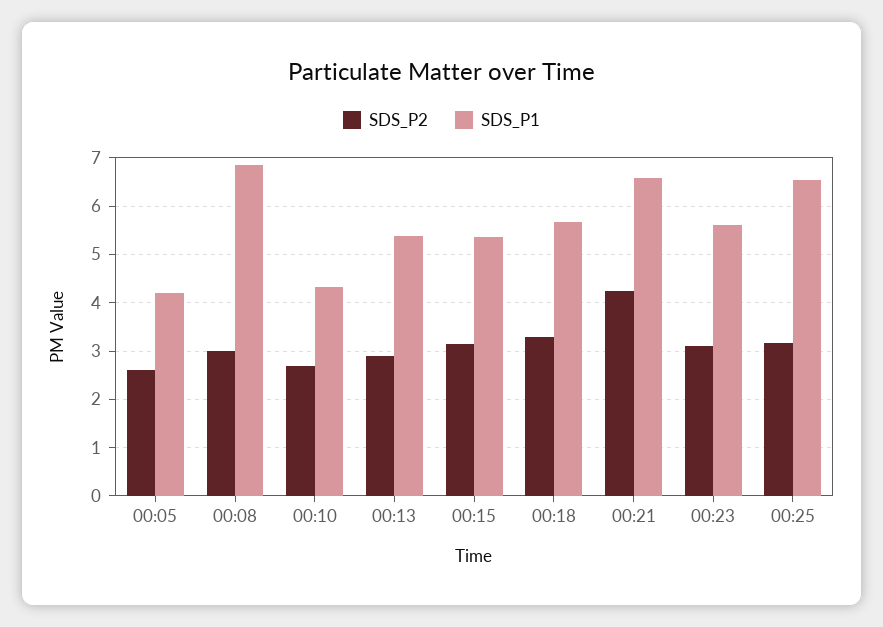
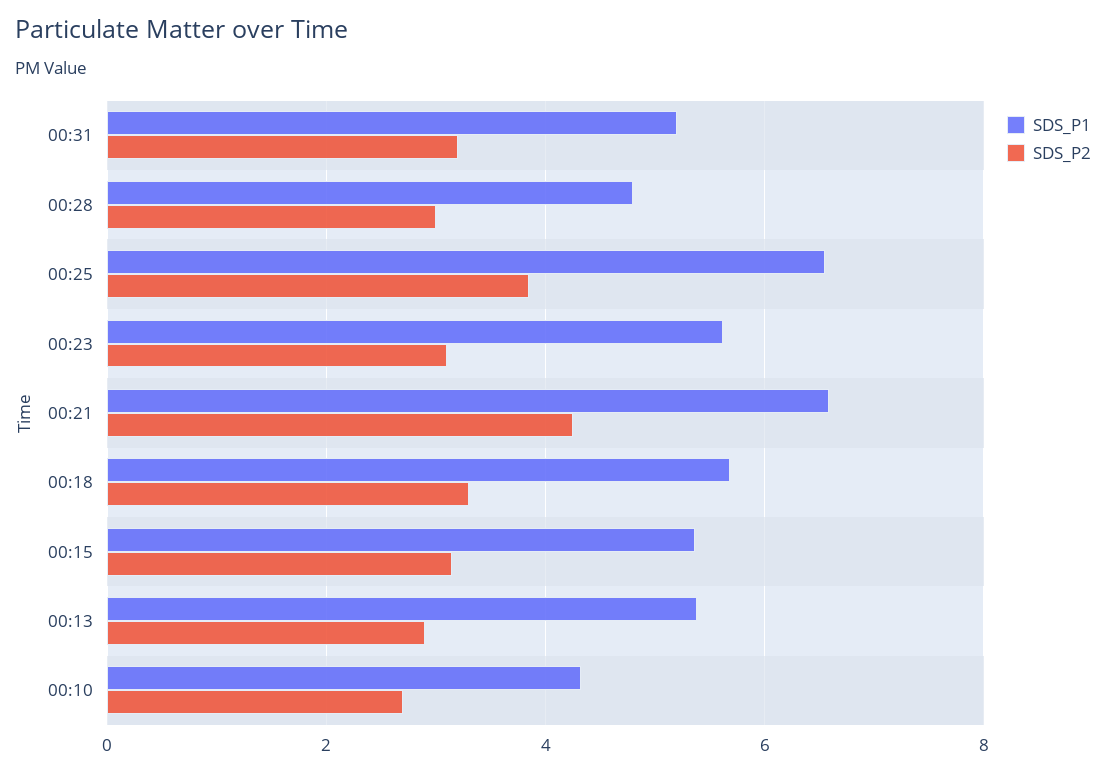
SDS_P2, 00:05: 2.6 -> none
SDS_P1, 00:05: 4.2 -> none
SDS_P2, 00:08: 3 -> none
SDS_P1, 00:08: 6.8 -> none
SDS_P2, 00:25: 3.2 -> 3.8
SDS_P1, 00:31: none -> 5.2
SDS_P2, 00:31: none -> 3.2
SDS_P1, 00:28: none -> 4.8
SDS_P2, 00:28: none -> 3

